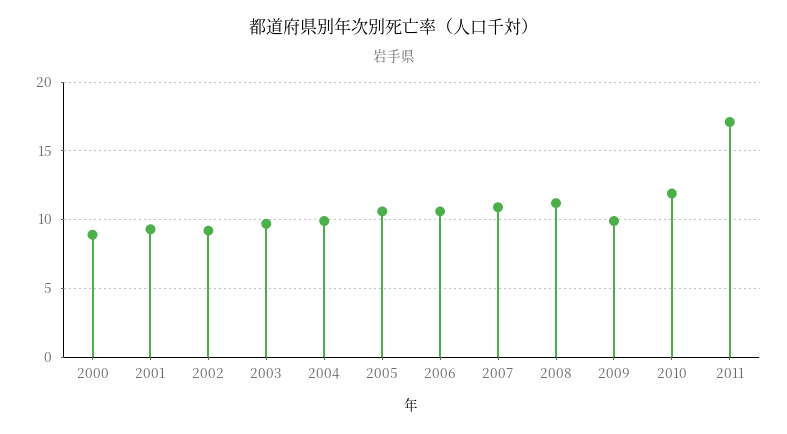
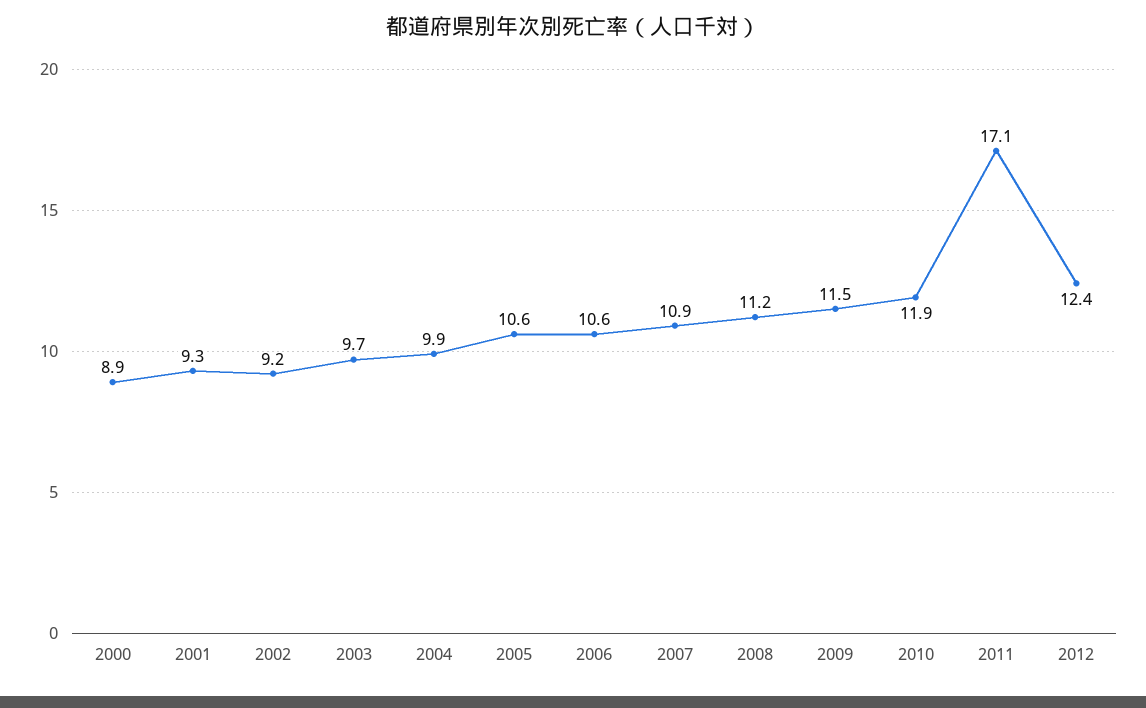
2009: 10 -> 11.5
2012: none -> 12.4

